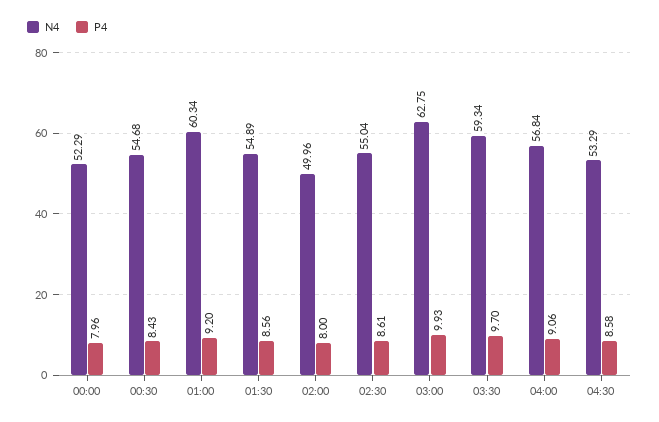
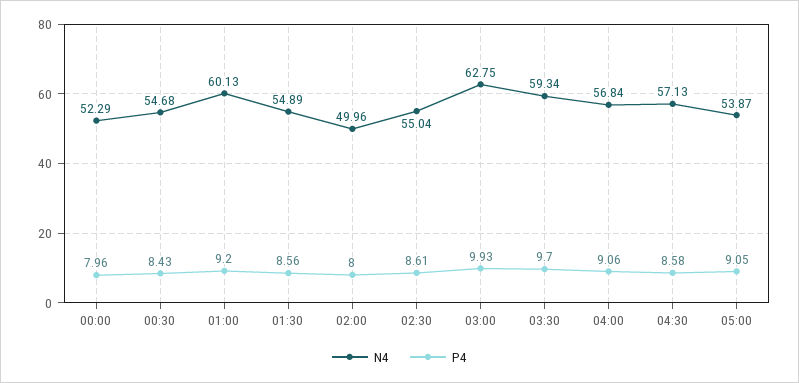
N4, 01:00: 60.34 -> 60.13
N4, 04:30: 53.29 -> 57.13
N4, 05:00: none -> 53.87
P4, 05:00: none -> 9.05

